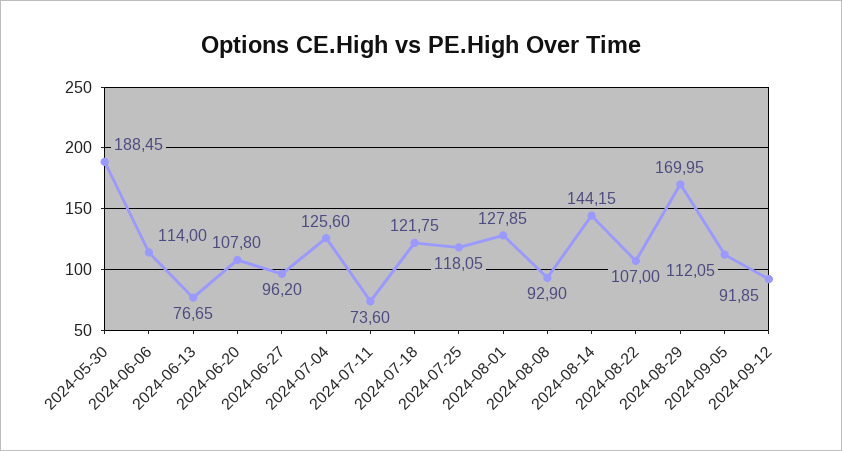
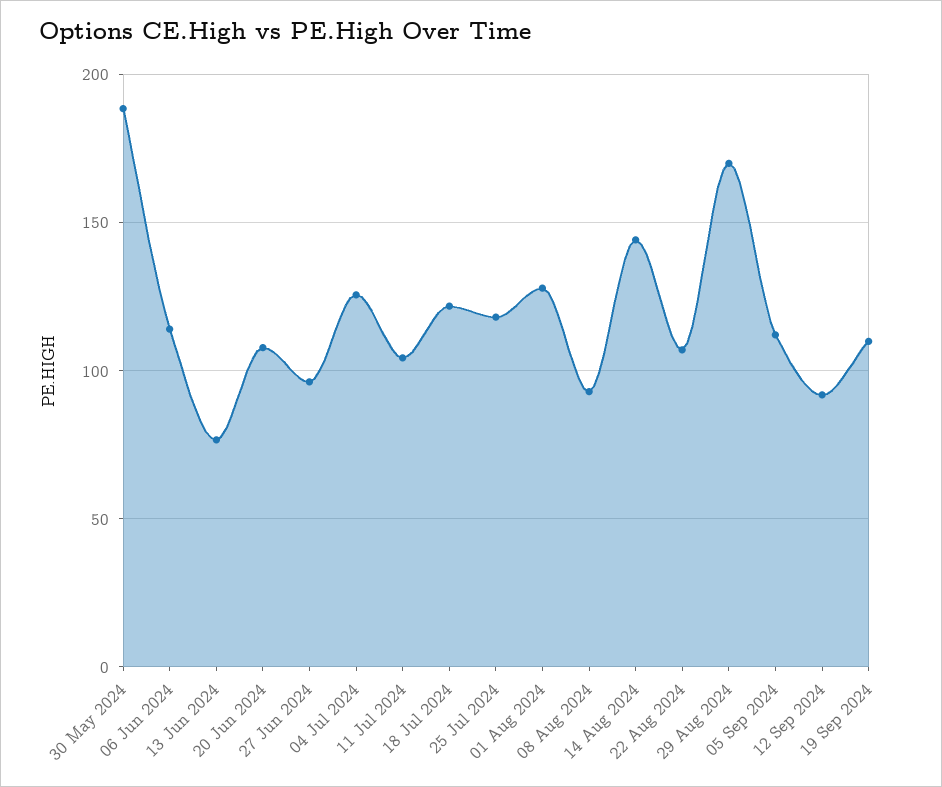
2024-07-11: 73.6 -> 105
19 Sep 2024: none -> 110

